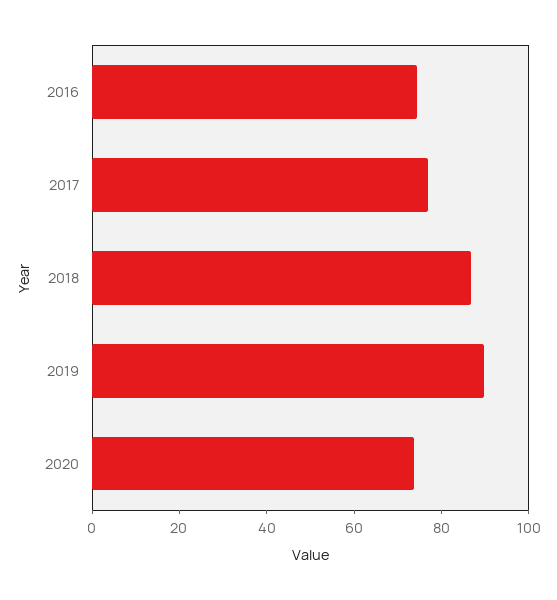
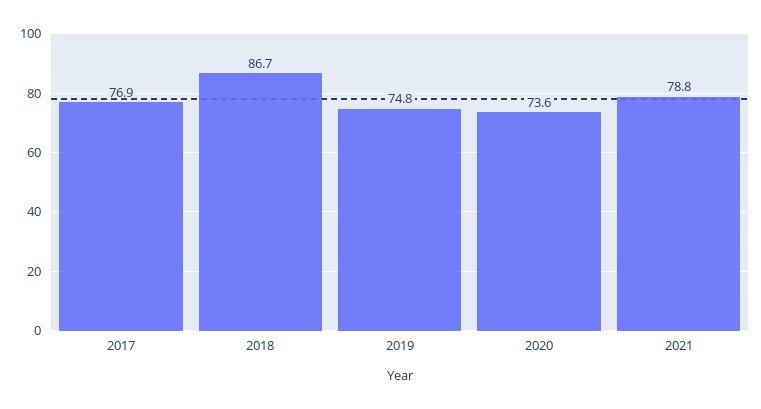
2016: 75 -> none
2019: 90 -> 74.8
2021: none -> 78.8

